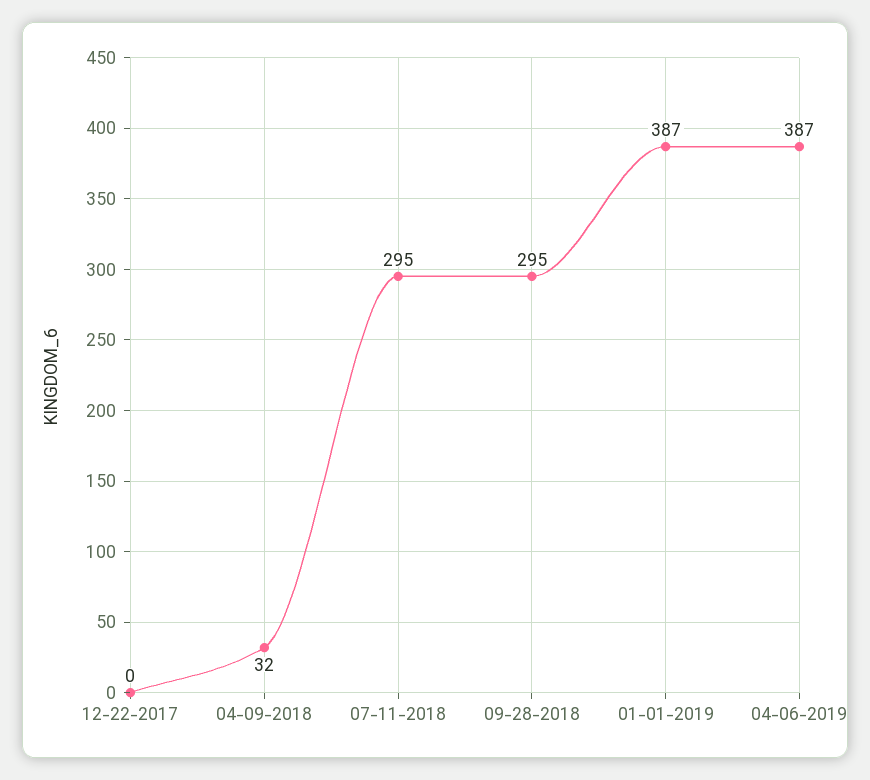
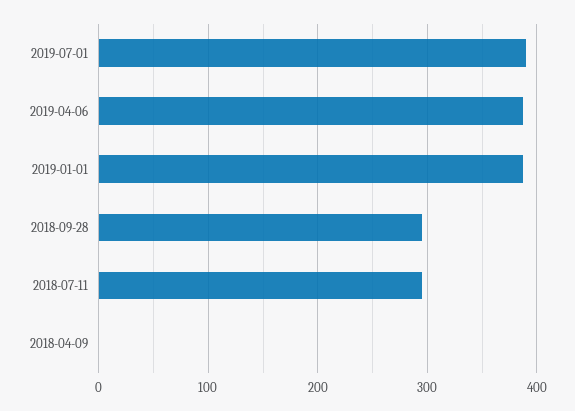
12-22-2017: 0 -> none
04-09-2018: 32 -> 0
2019-07-01: none -> 390

